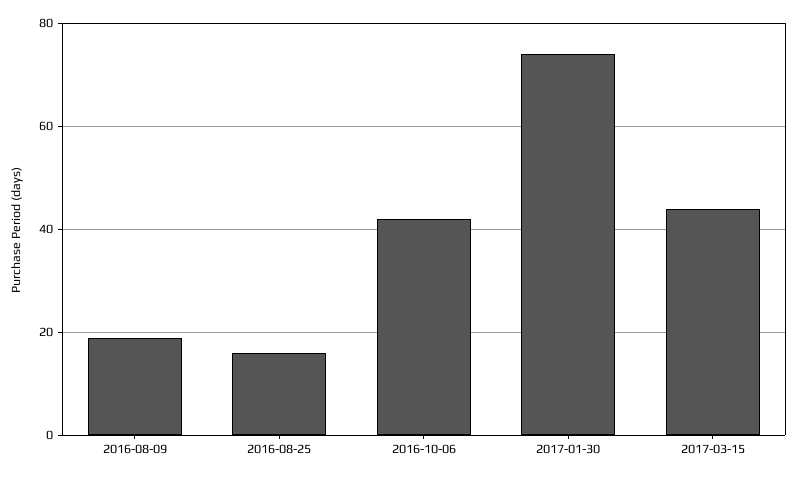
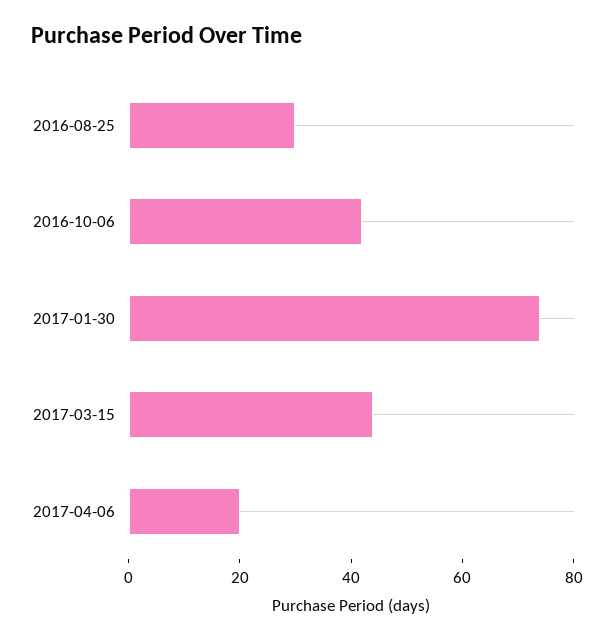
2016-08-09: 20 -> none
2016-08-25: 15 -> 30
2017-04-06: none -> 20

